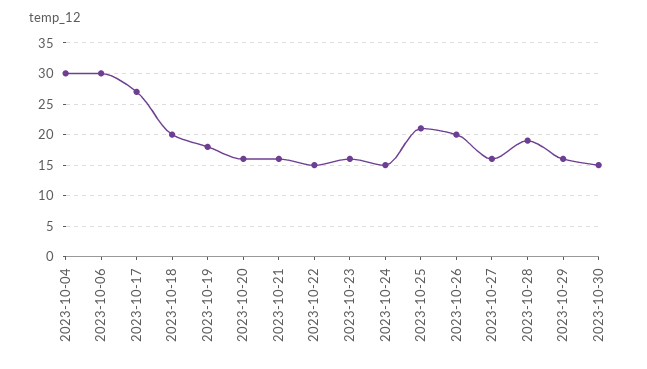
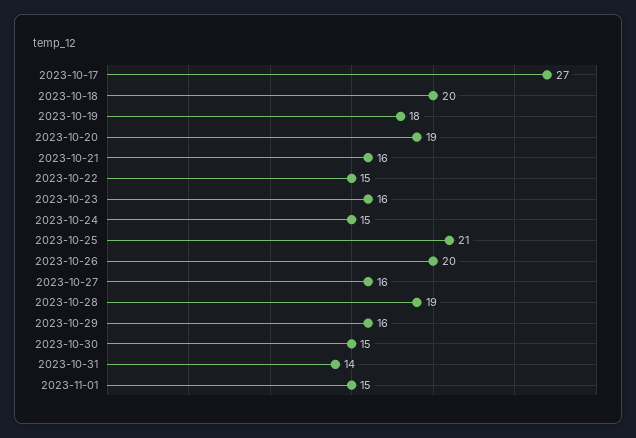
2023-10-04: 30 -> none
2023-10-06: 30 -> none
2023-10-20: 16 -> 19
2023-10-31: none -> 14
2023-11-01: none -> 15

